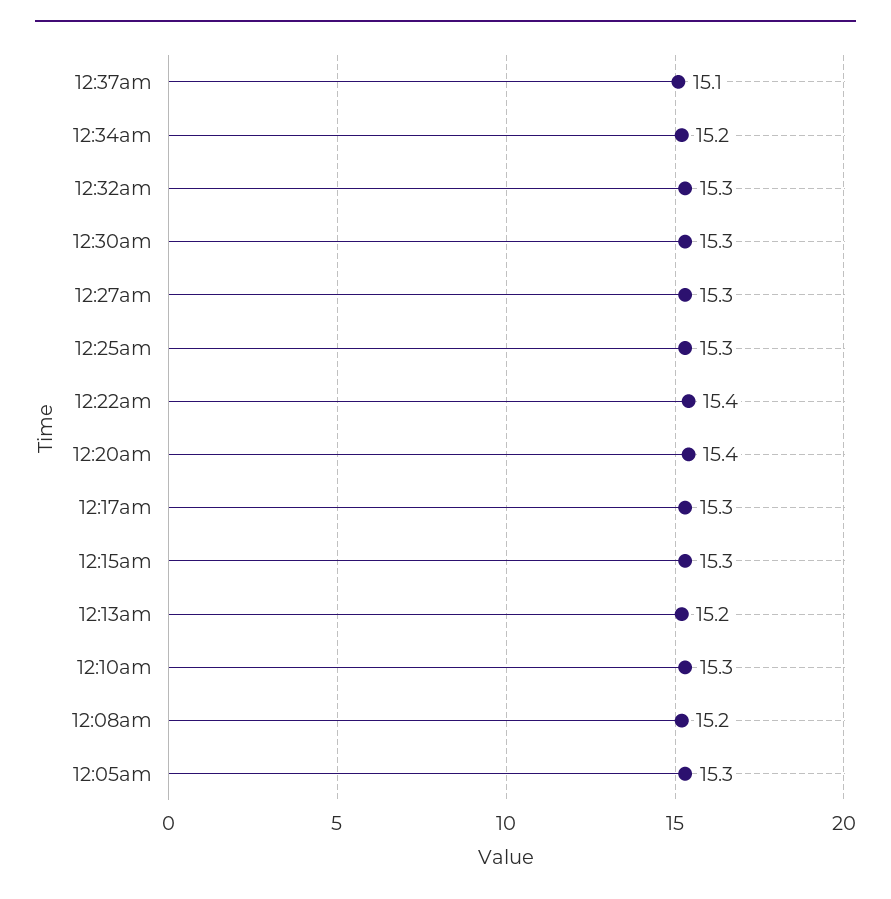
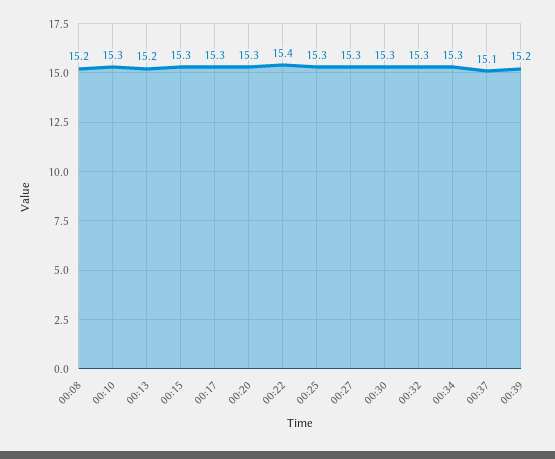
12:34am: 15.2 -> 15.3
12:20am: 15.4 -> 15.3
12:05am: 15.3 -> none
00:39: none -> 15.2

